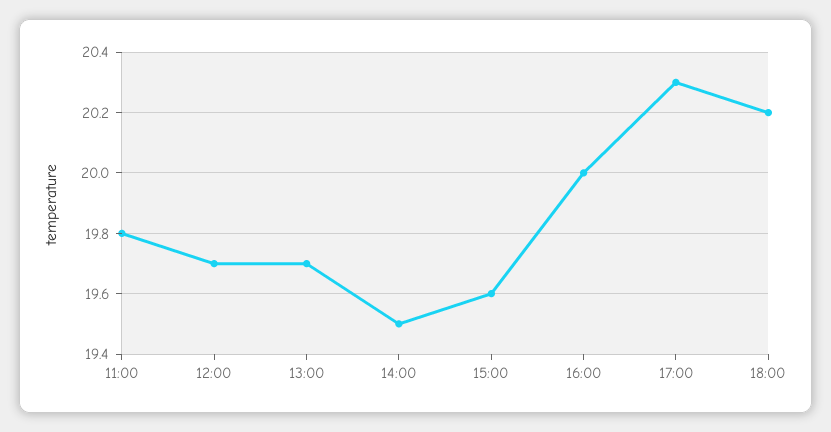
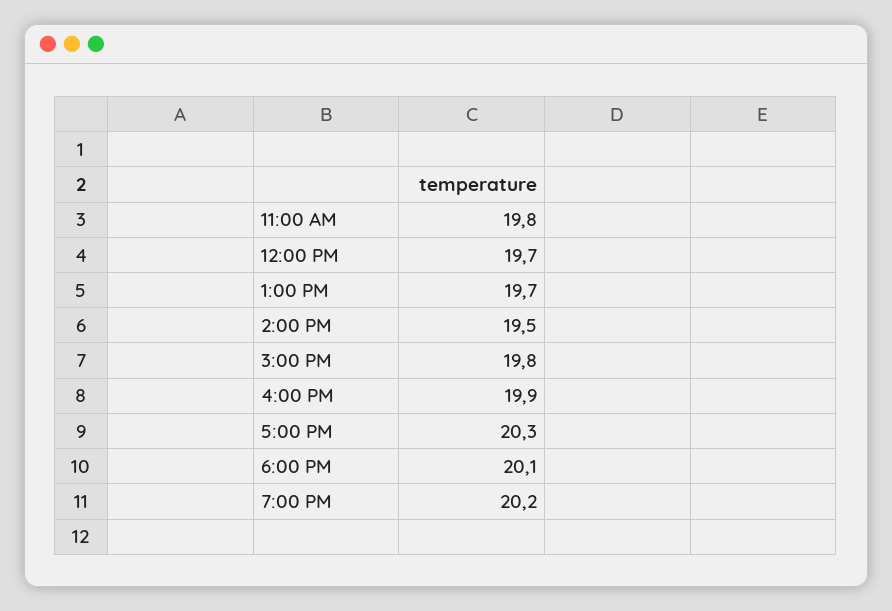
15:00: 19.6 -> 19.8
16:00: 20 -> 19.9
18:00: 20.2 -> 20.1
7:00 PM: none -> 20.2

